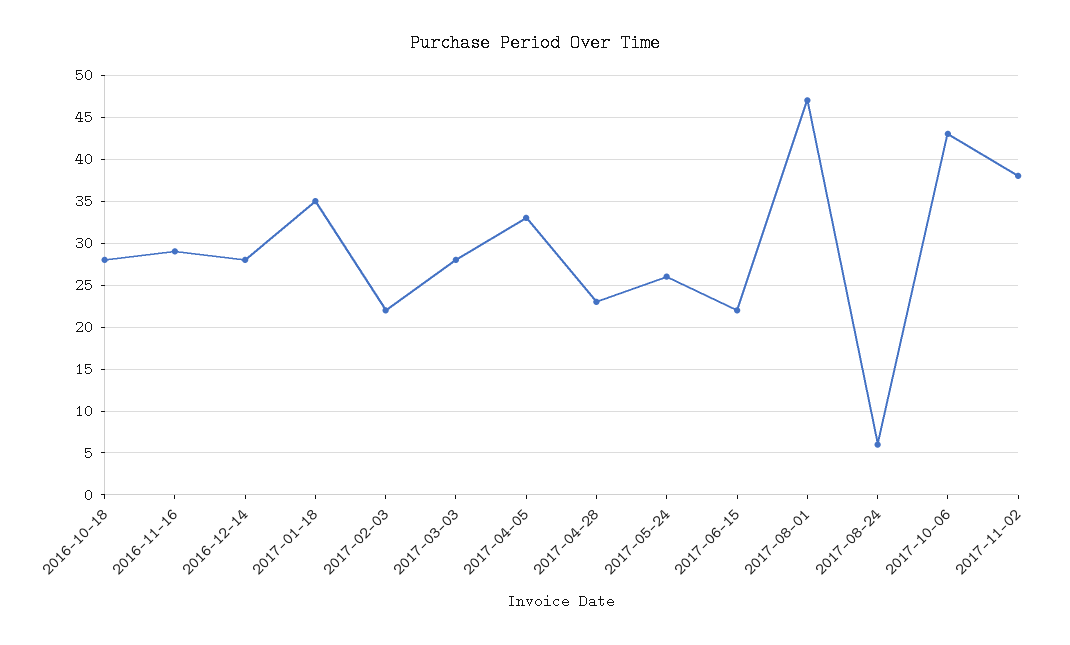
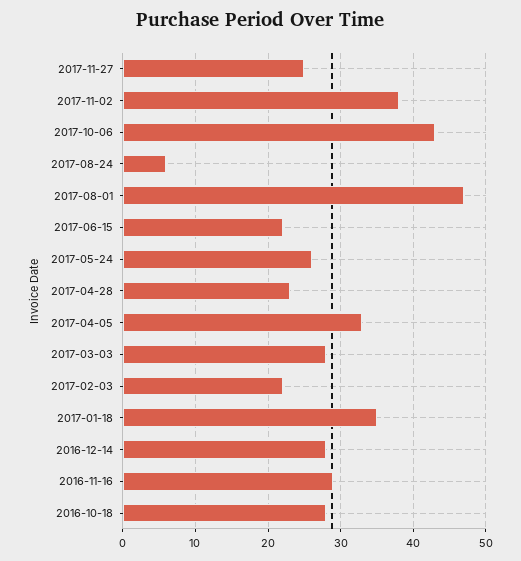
2017-11-27: none -> 25

